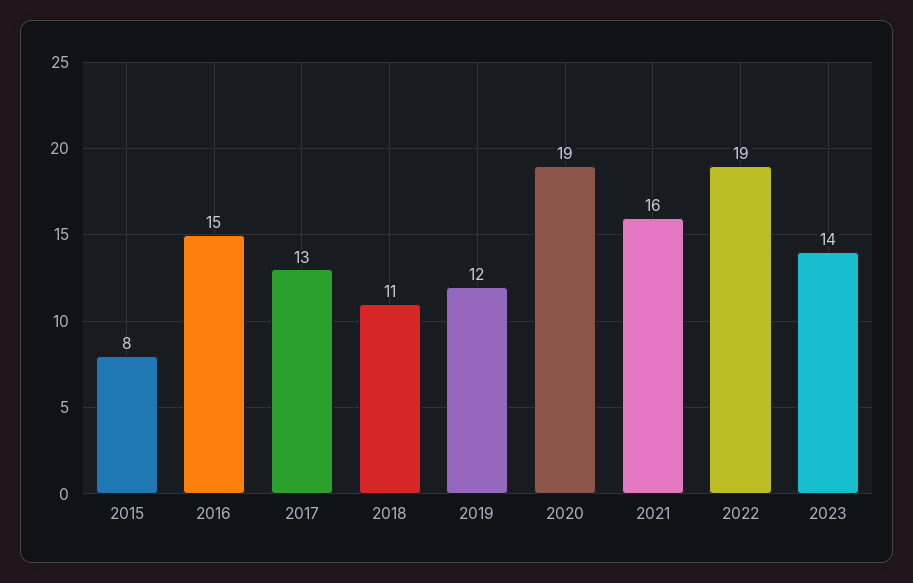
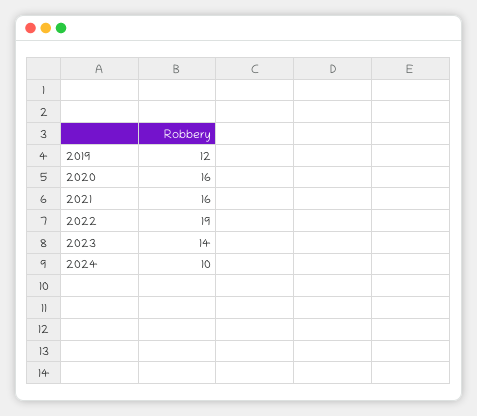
2015: 8 -> none
2016: 15 -> none
2017: 13 -> none
2018: 11 -> none
2020: 19 -> 16
2024: none -> 10

